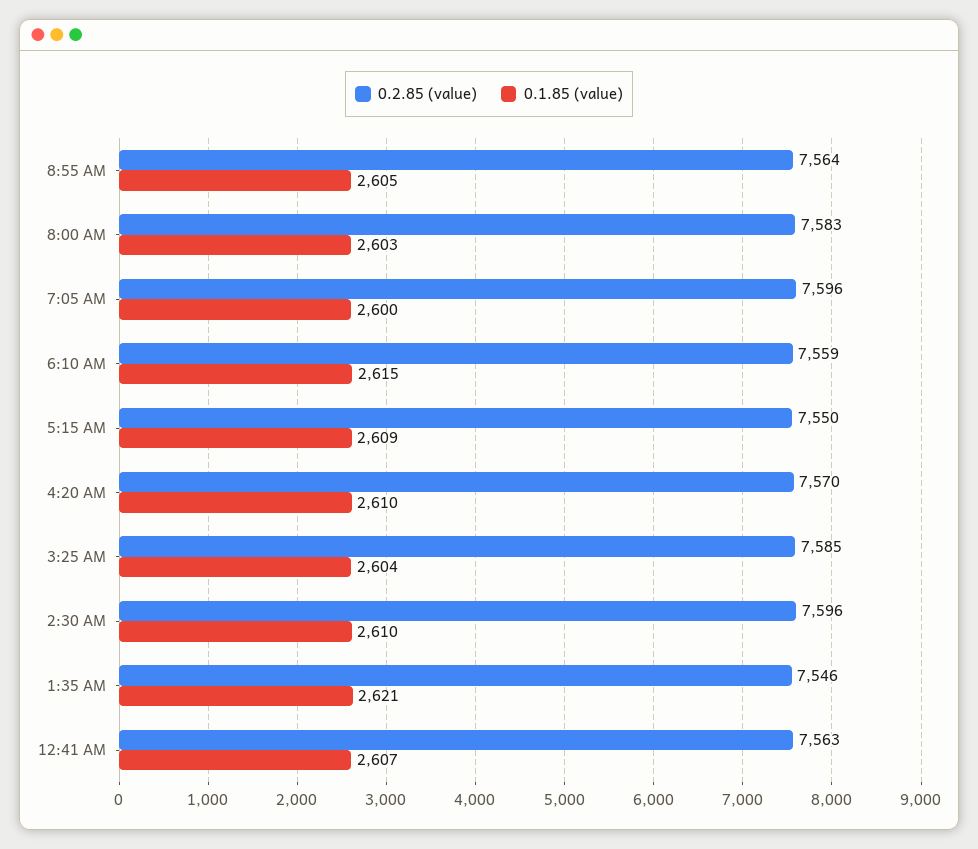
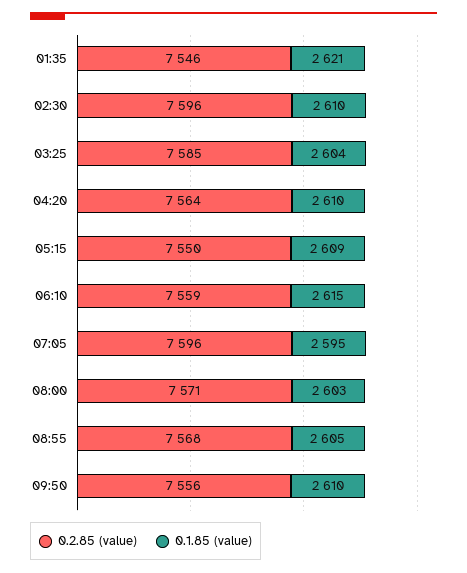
0.2.85 (value), 8:55 AM: 7564 -> 7568
0.2.85 (value), 8:00 AM: 7583 -> 7571
0.1.85 (value), 7:05 AM: 2600 -> 2595
0.2.85 (value), 4:20 AM: 7570 -> 7564
0.2.85 (value), 12:41 AM: 7563 -> none
0.1.85 (value), 12:41 AM: 2607 -> none
0.2.85 (value), 09:50: none -> 7556
0.1.85 (value), 09:50: none -> 2610

